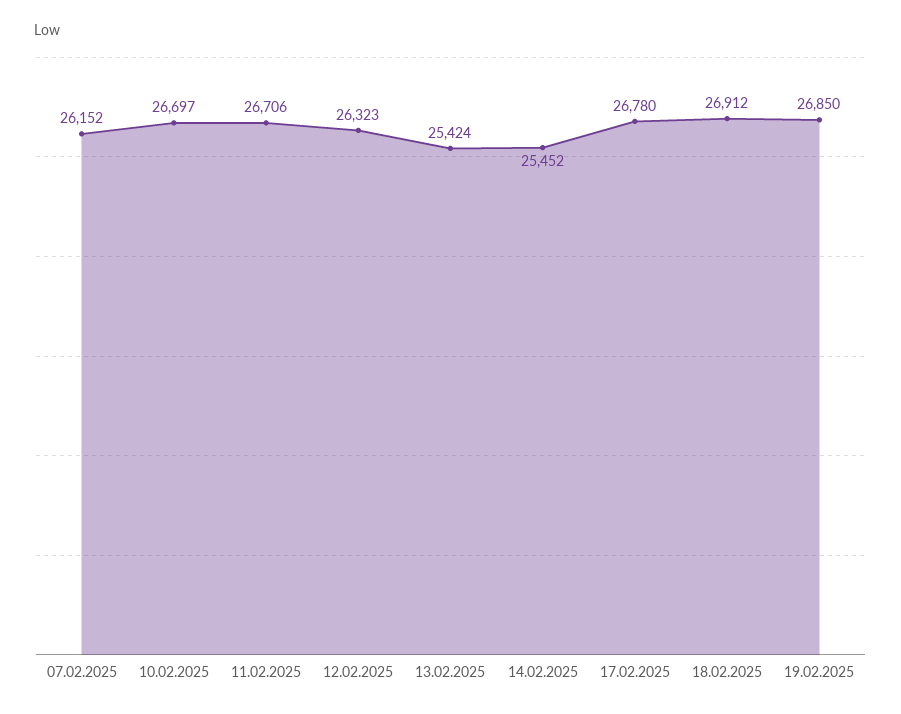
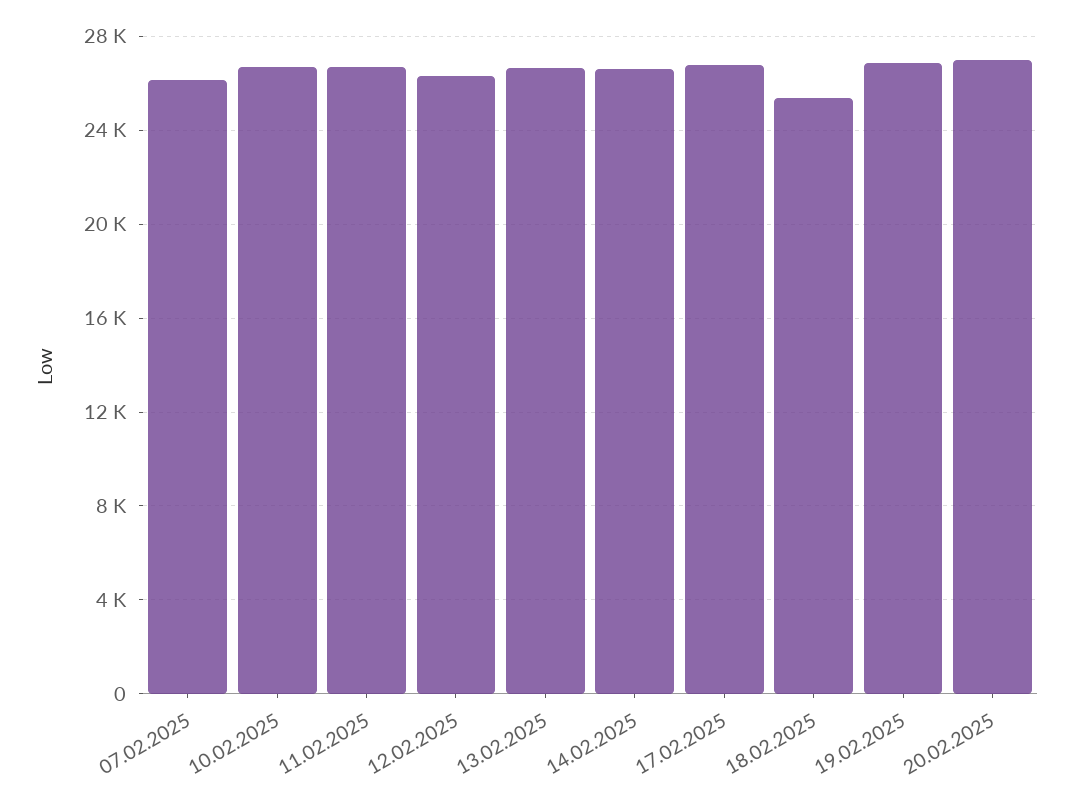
13.02.2025: 25424 -> 26500
14.02.2025: 25452 -> 26500
18.02.2025: 26912 -> 25500
20.02.2025: none -> 27000

